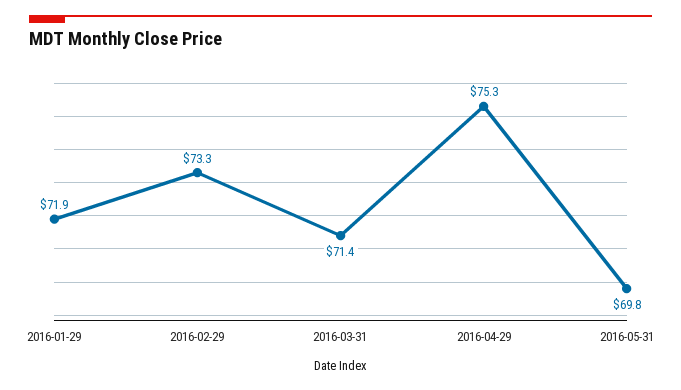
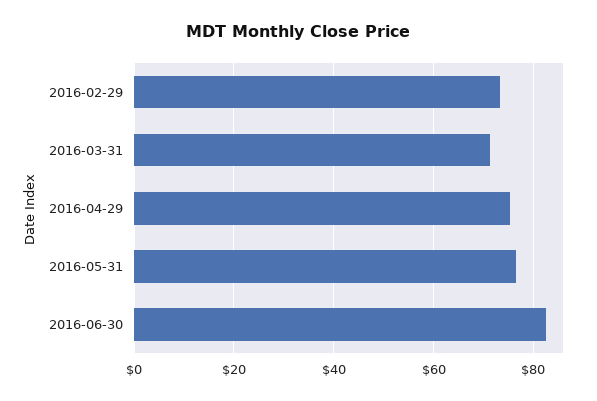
2016-01-29: 71.9 -> none
2016-05-31: 69.8 -> 76
2016-06-30: none -> 82

